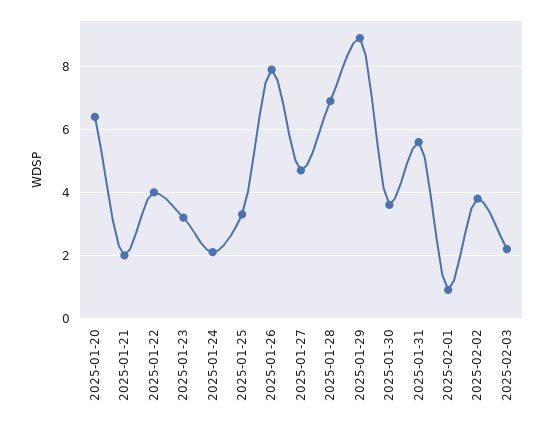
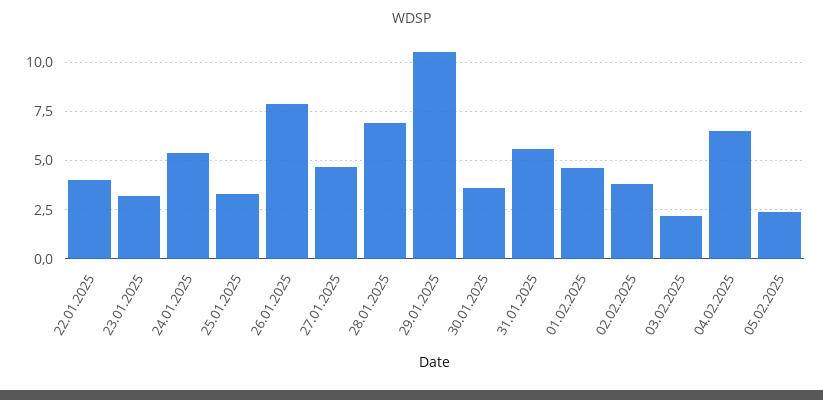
2025-01-20: 6.5 -> none
2025-01-21: 2 -> none
2025-01-24: 2 -> 5.5
2025-01-29: 9 -> 10.5
2025-02-01: 1 -> 4.5
04.02.2025: none -> 6.5
05.02.2025: none -> 2.5

